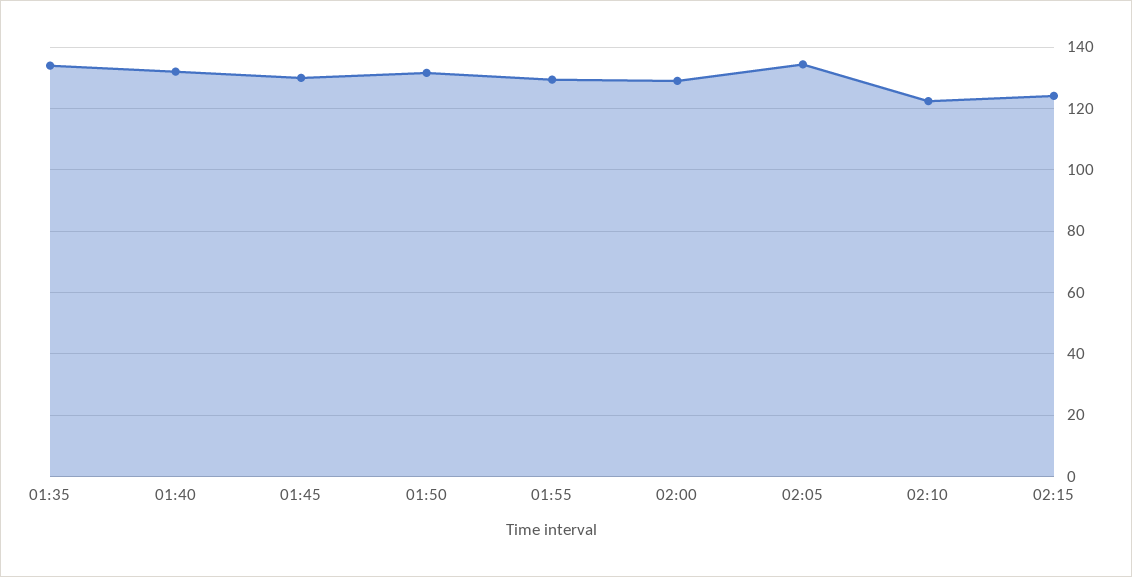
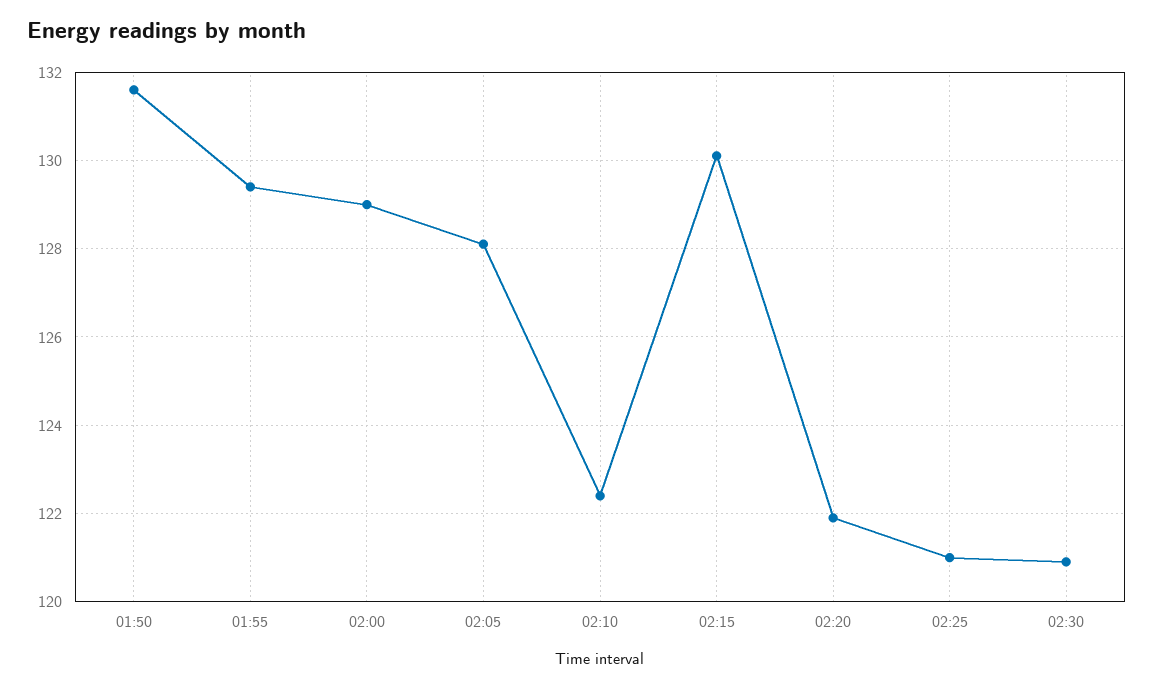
01:35: 134 -> none
01:40: 132 -> none
01:45: 130 -> none
02:05: 134 -> 128
02:15: 124 -> 130
02:20: none -> 122
02:25: none -> 121
02:30: none -> 121

